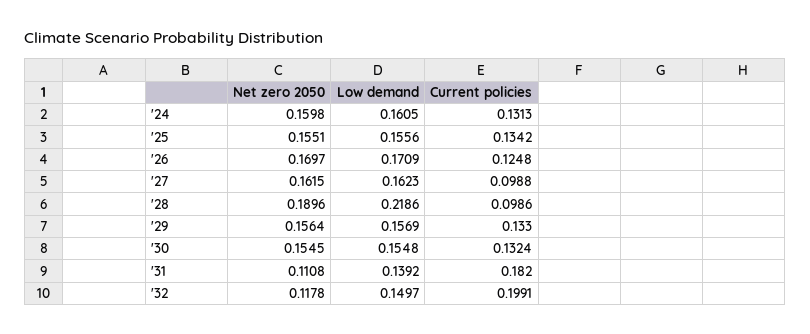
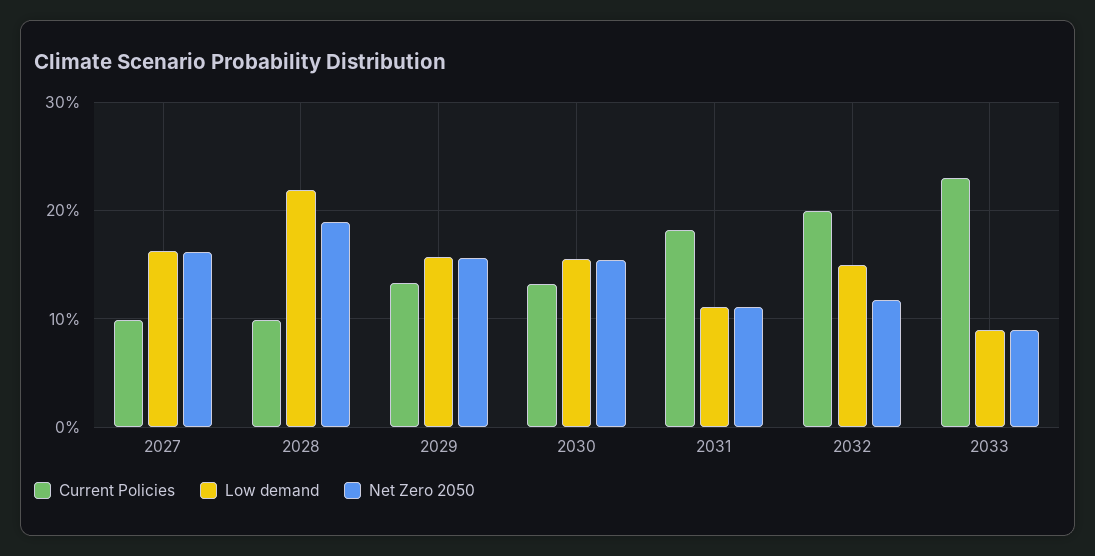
Net zero 2050, '24: 0.1598 -> none
Low demand, '24: 0.1605 -> none
Current policies, '24: 0.1313 -> none
Net zero 2050, '25: 0.1551 -> none
Low demand, '25: 0.1556 -> none
Current policies, '25: 0.1342 -> none
Net zero 2050, '26: 0.1697 -> none
Low demand, '26: 0.1709 -> none
Current policies, '26: 0.1248 -> none
Low demand, '31: 0.1392 -> 0.11
Current policies, 2033: none -> 0.23
Low demand, 2033: none -> 0.09
Net zero 2050, 2033: none -> 0.09

